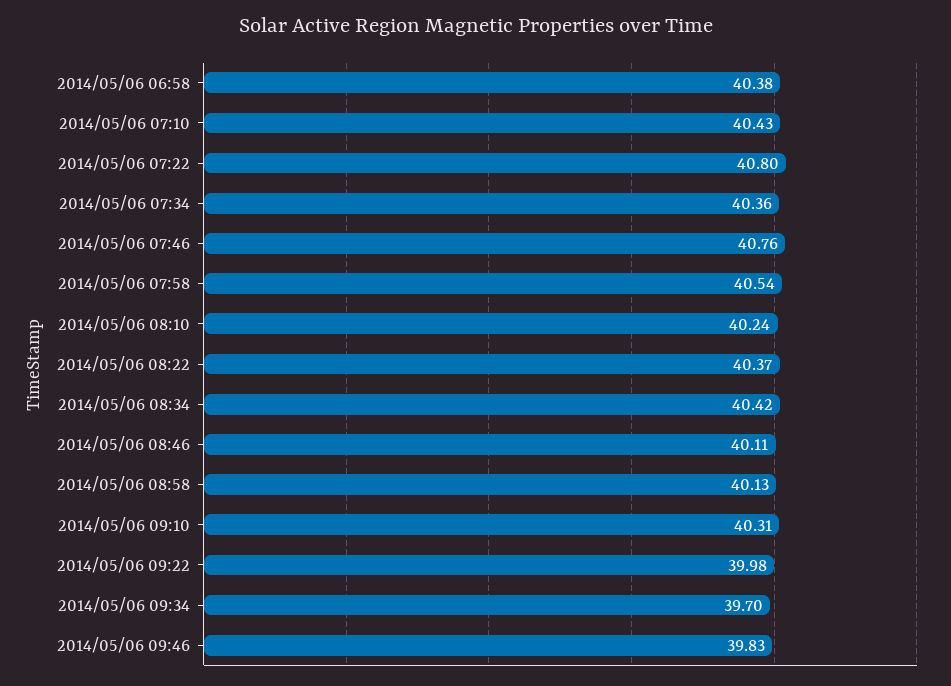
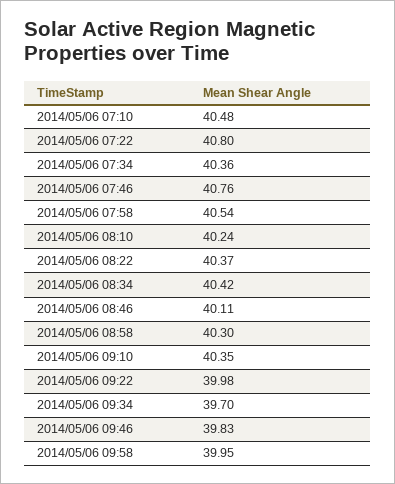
2014/05/06 06:58: 40.38 -> none
2014/05/06 07:10: 40.43 -> 40.48
2014/05/06 08:58: 40.13 -> 40.3
2014/05/06 09:10: 40.31 -> 40.35
2014/05/06 09:58: none -> 39.95

